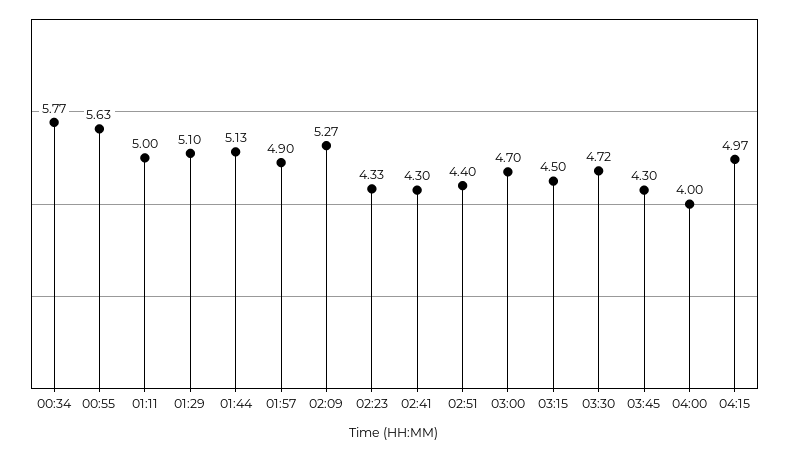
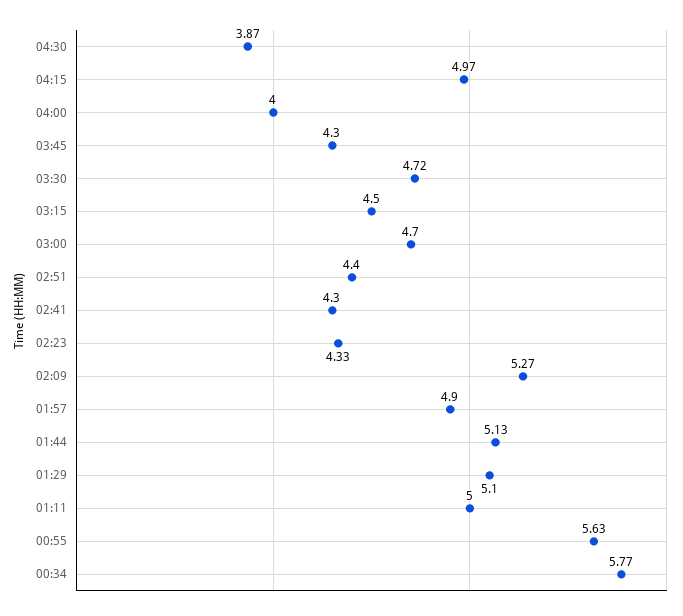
04:30: none -> 3.87

